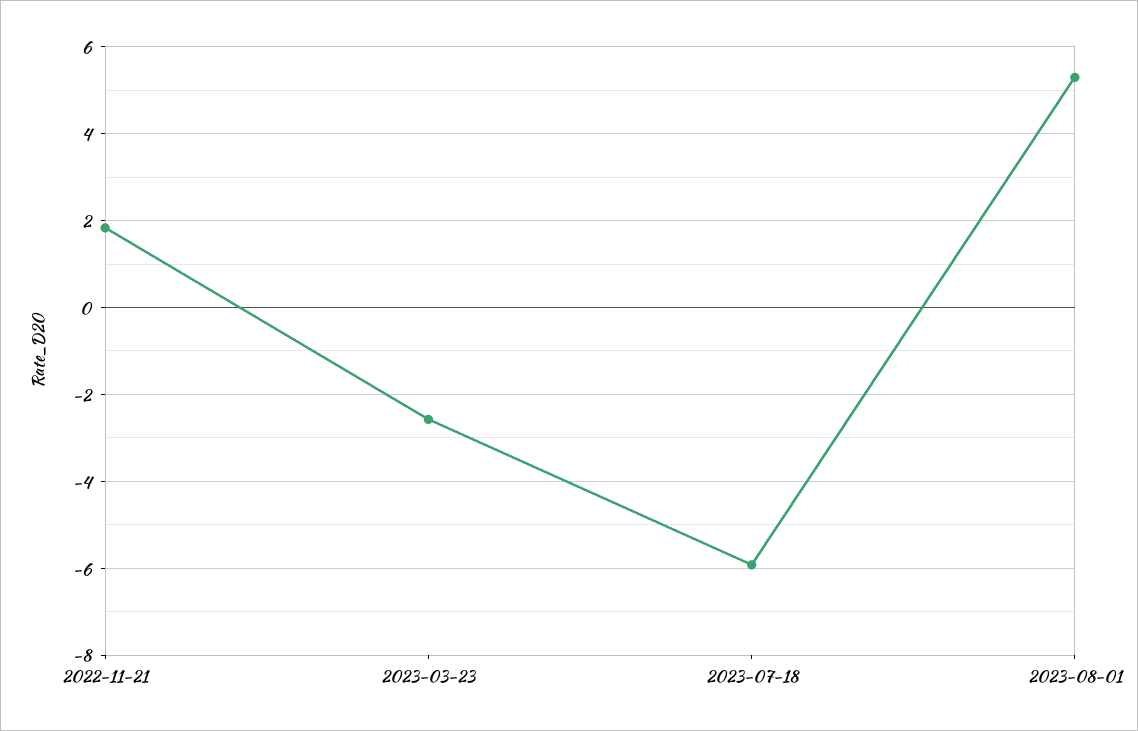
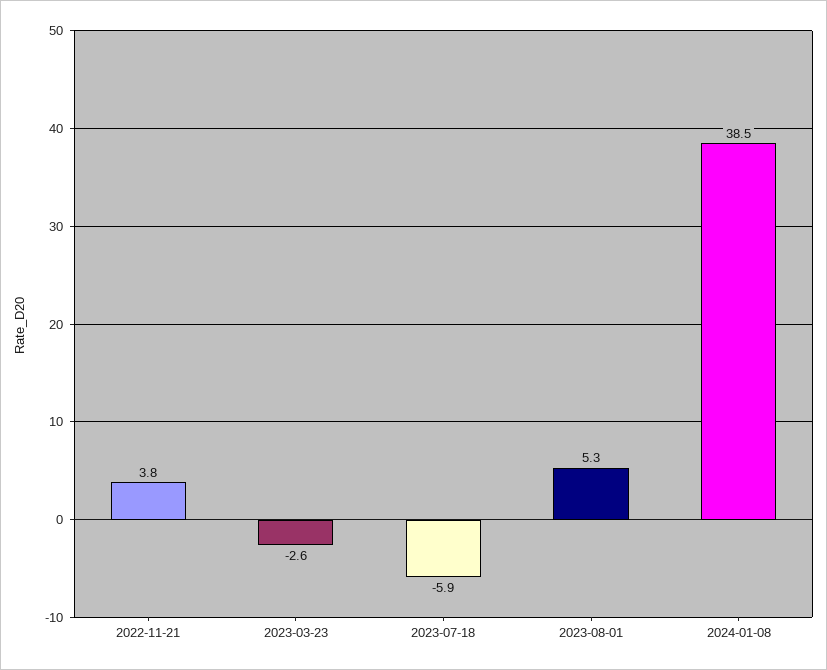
2022-11-21: 1.8 -> 3.8
2024-01-08: none -> 38.5

